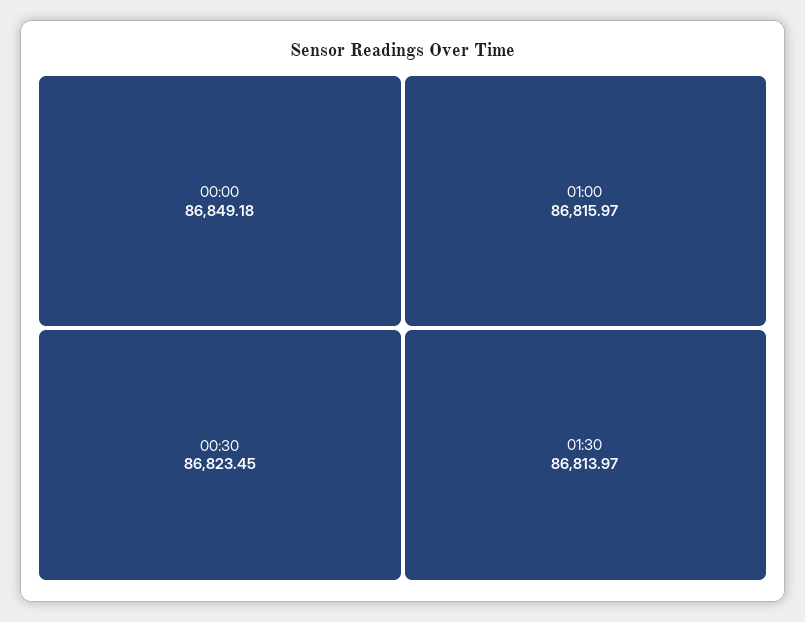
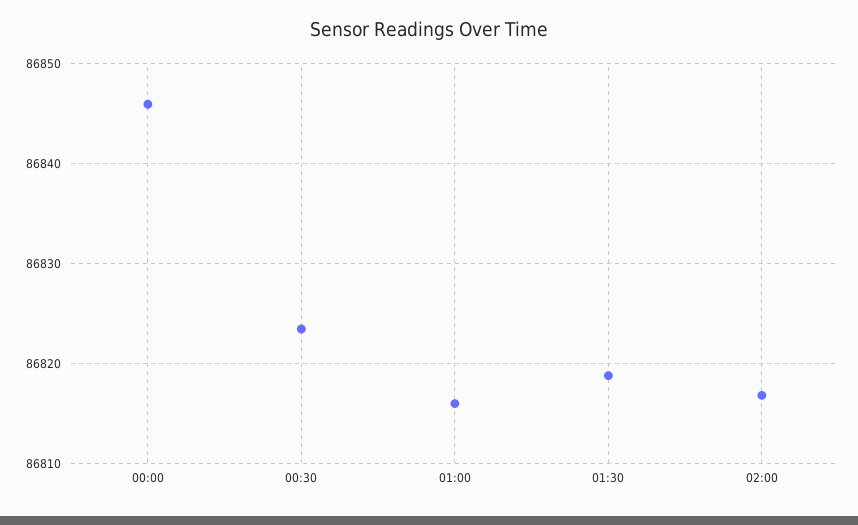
00:00: 86849.18 -> 86846
01:30: 86813.97 -> 86819
02:00: none -> 86817

